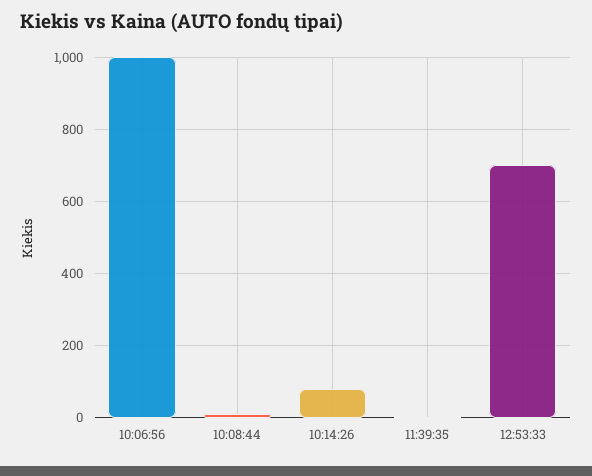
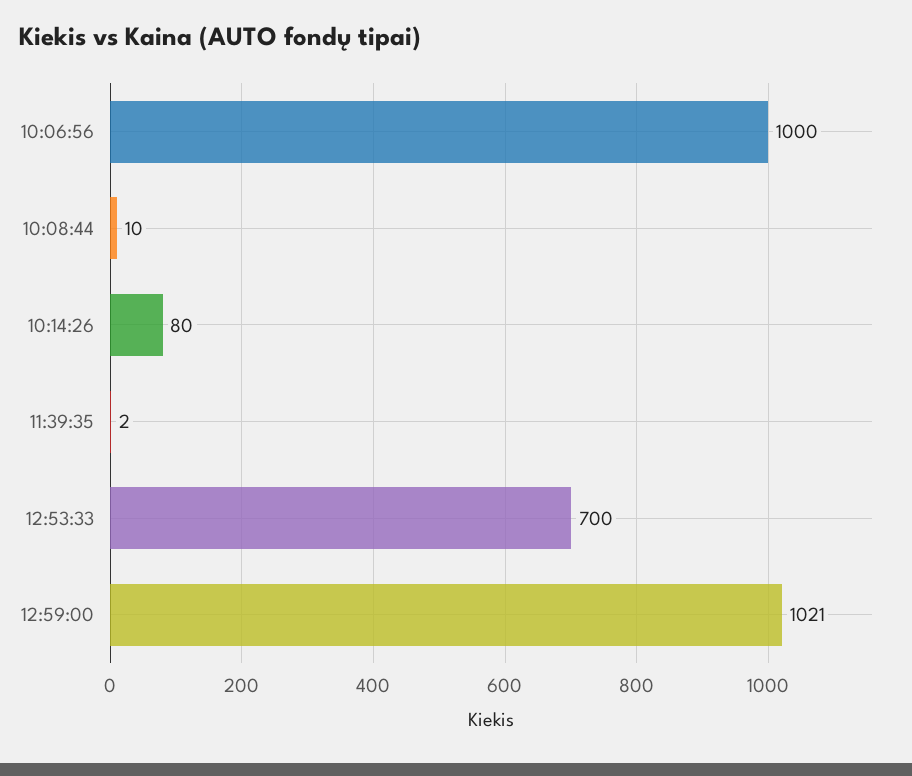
12:59:00: none -> 1021

